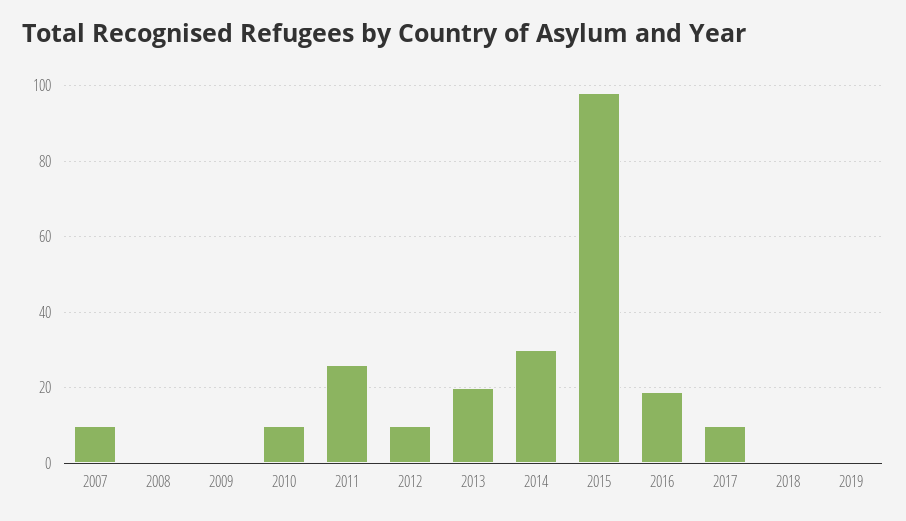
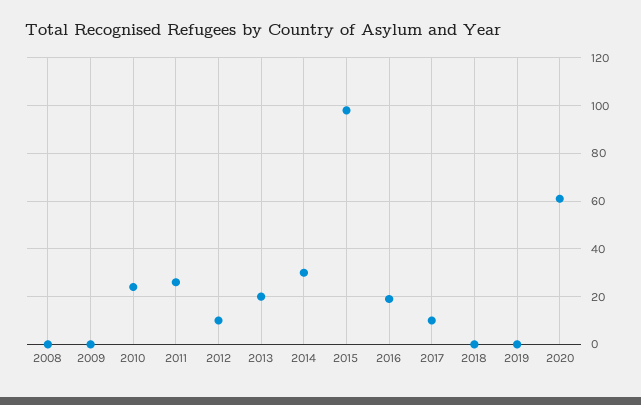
2007: 10 -> none
2010: 10 -> 25
2020: none -> 60

